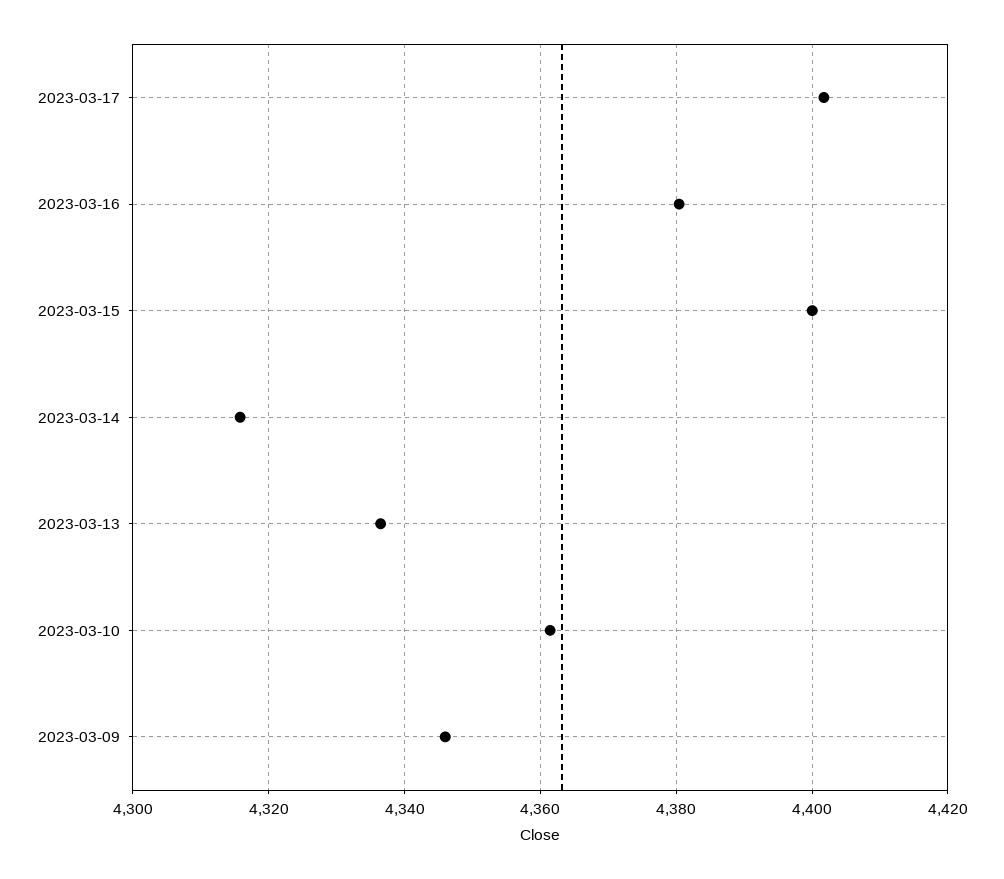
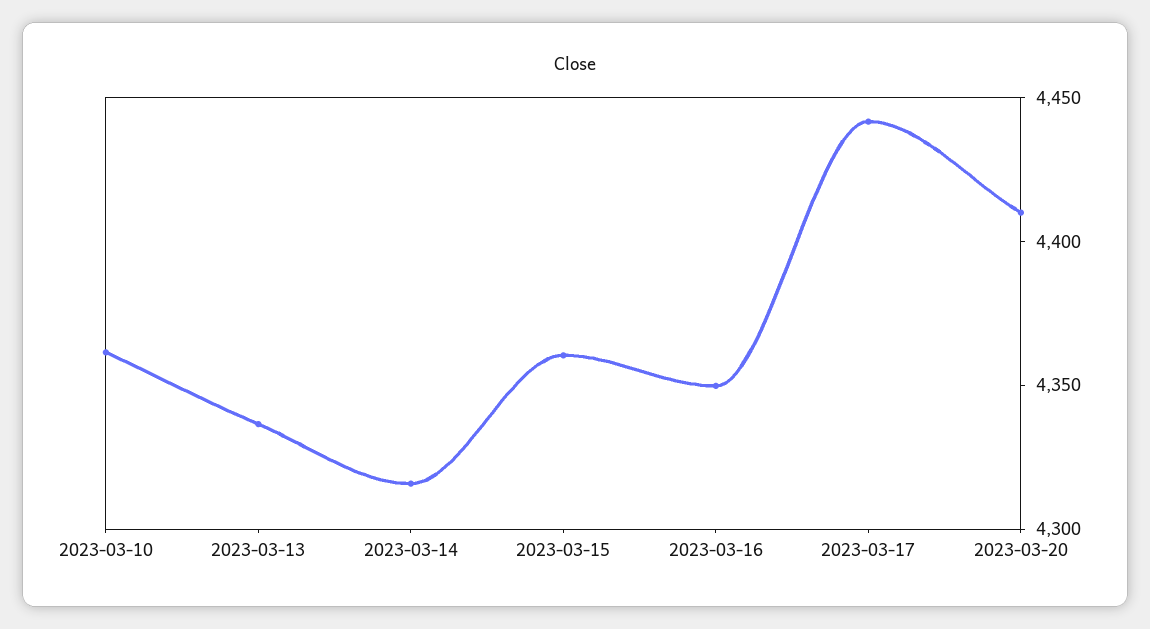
2023-03-17: 4402 -> 4440
2023-03-16: 4380 -> 4350
2023-03-15: 4400 -> 4360
2023-03-09: 4346 -> none
2023-03-20: none -> 4410

